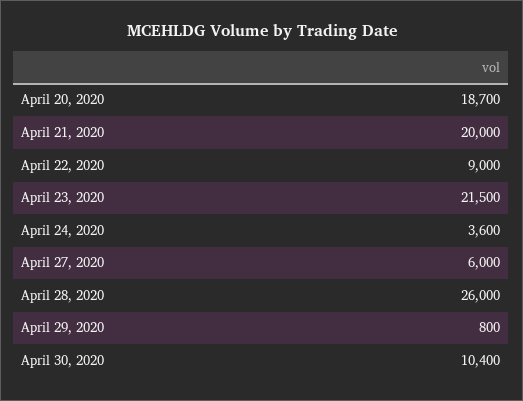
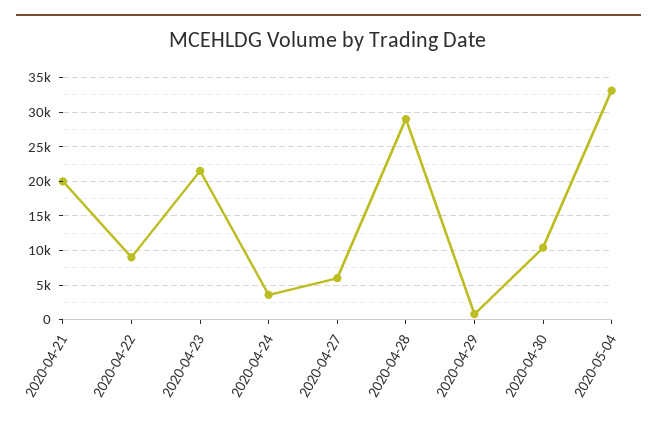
April 20, 2020: 18700 -> none
April 28, 2020: 26000 -> 29000
2020-05-04: none -> 33000

